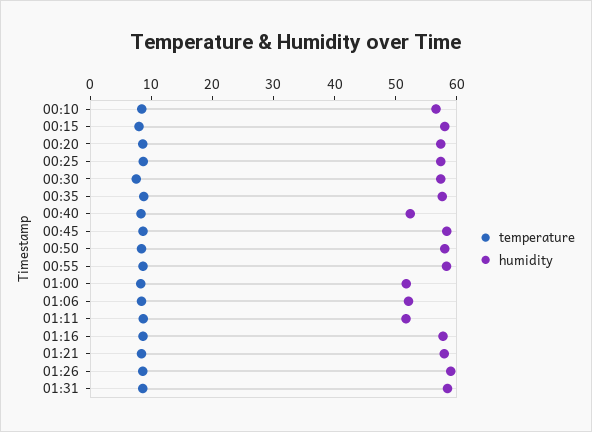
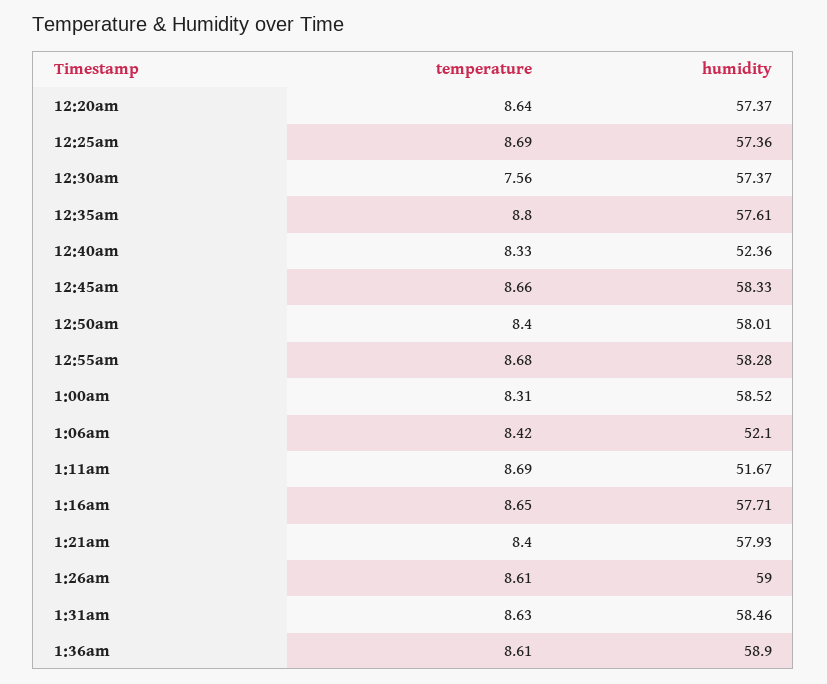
temperature, 00:10: 8 -> none
humidity, 00:10: 56 -> none
temperature, 00:15: 8 -> none
humidity, 00:15: 58 -> none
humidity, 01:00: 52 -> 58.52
temperature, 1:36am: none -> 8.61
humidity, 1:36am: none -> 58.9

